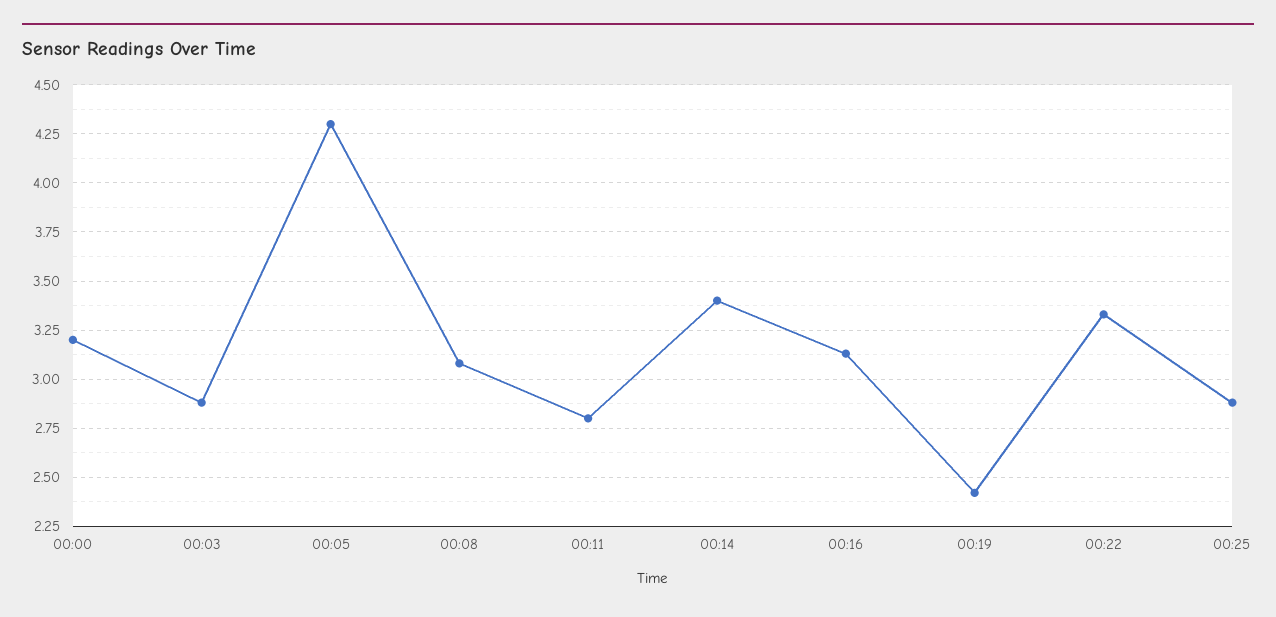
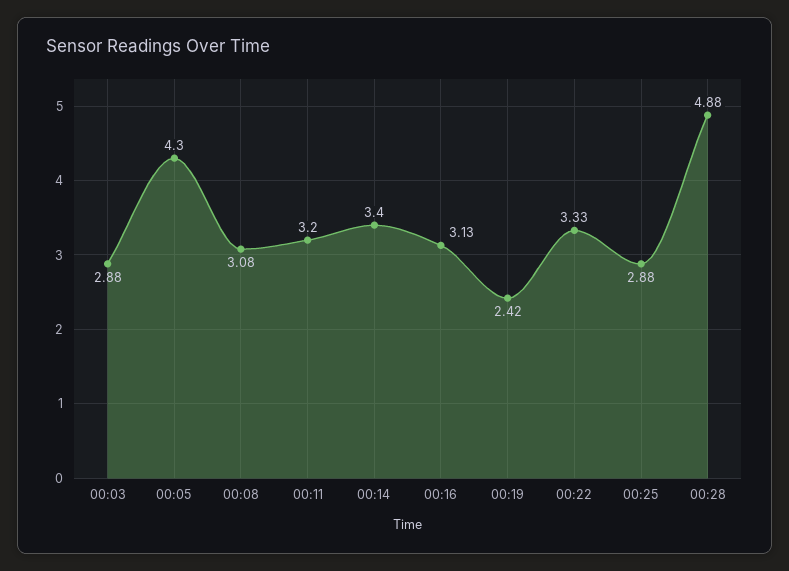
00:00: 3.2 -> none
00:11: 2.8 -> 3.2
00:28: none -> 4.88

